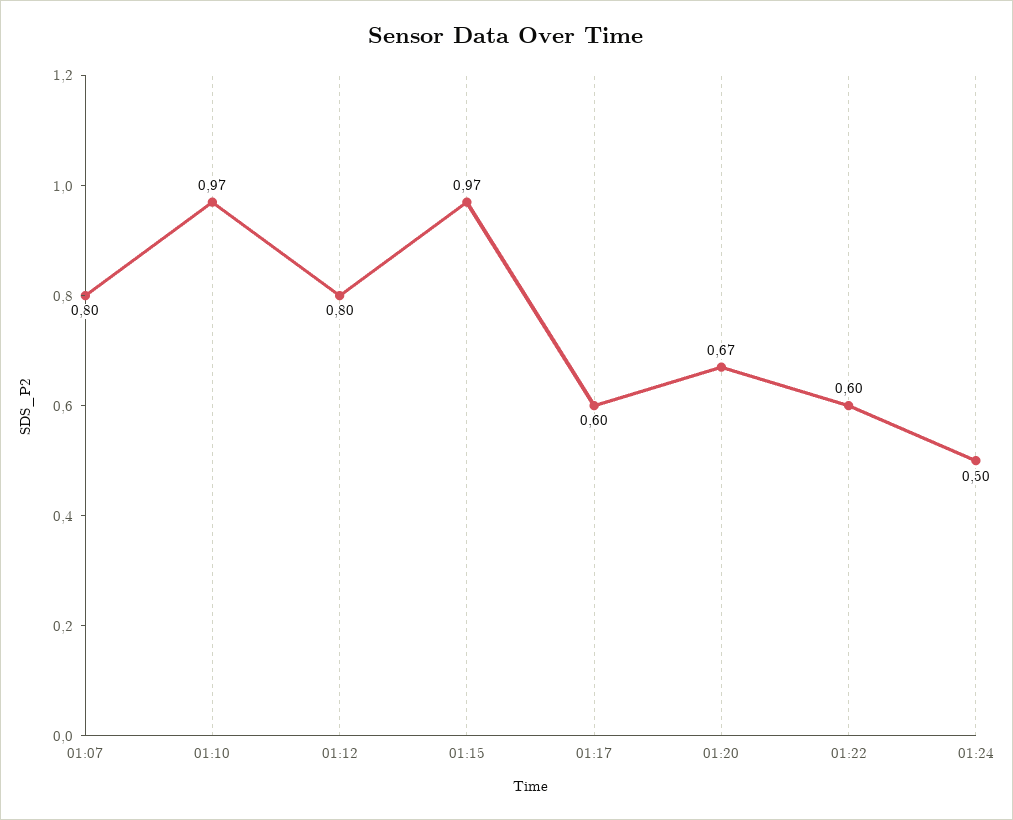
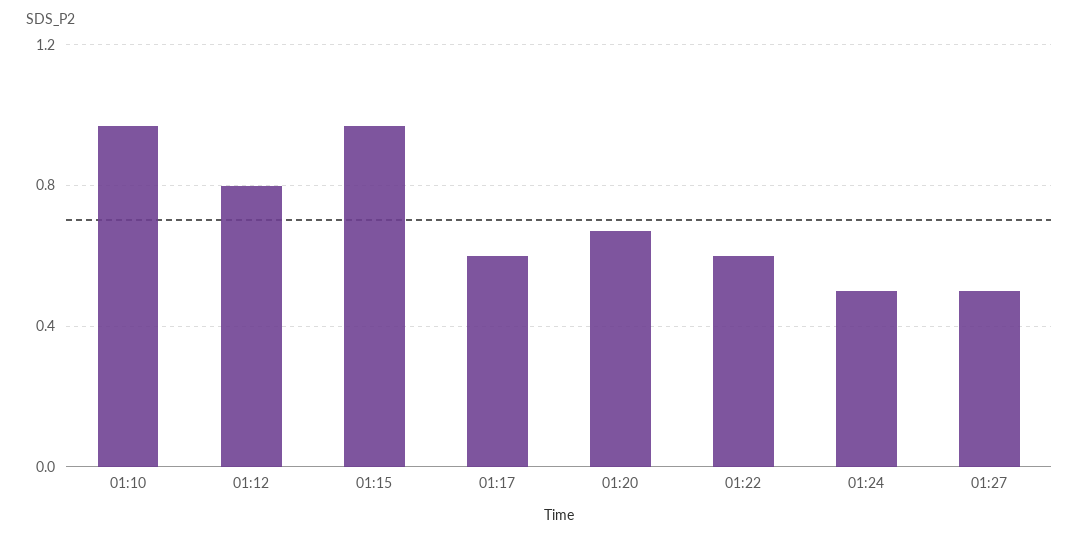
01:07: 0.8 -> none
01:27: none -> 0.5

